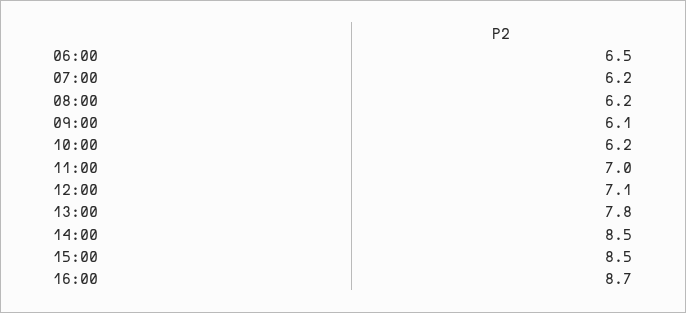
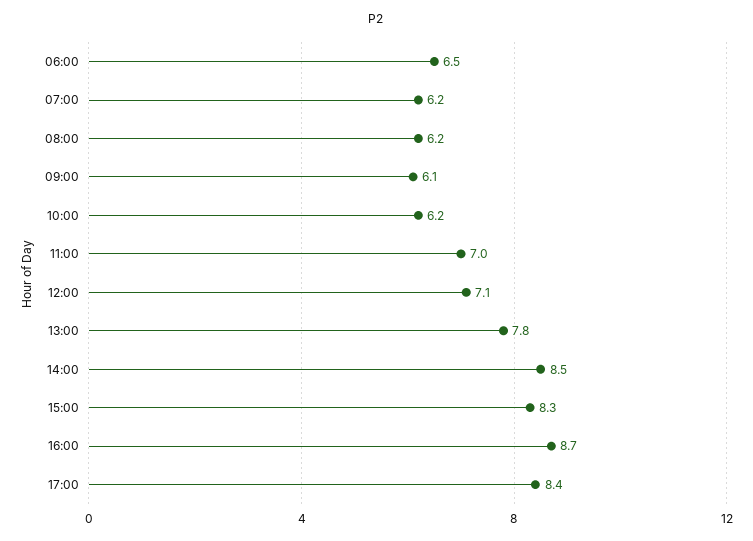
15:00: 8.5 -> 8.3
17:00: none -> 8.4

